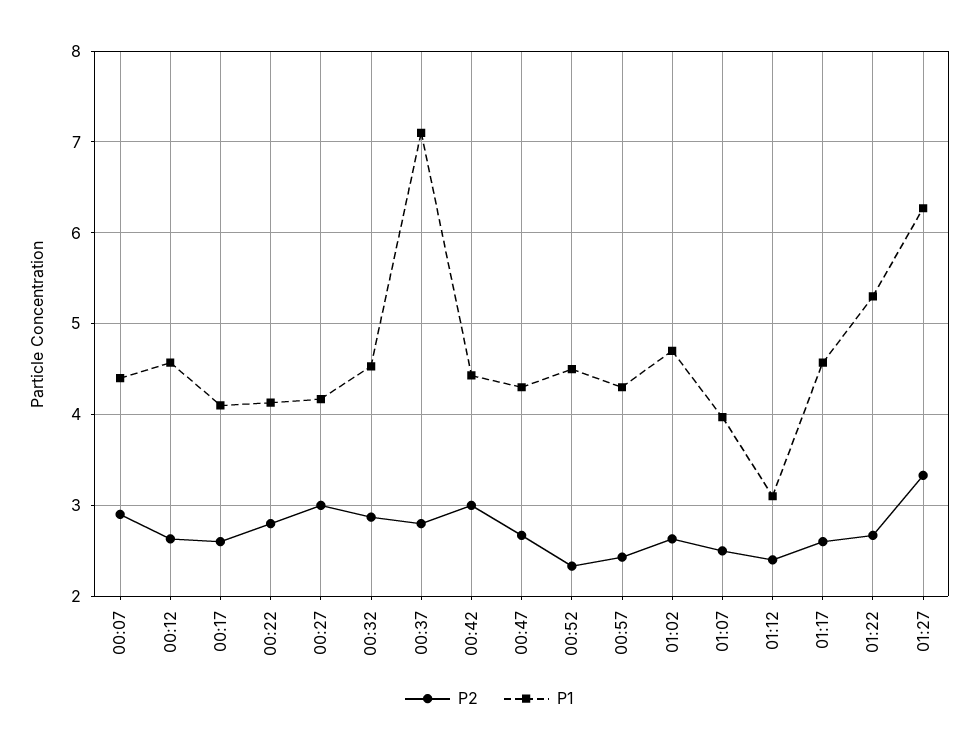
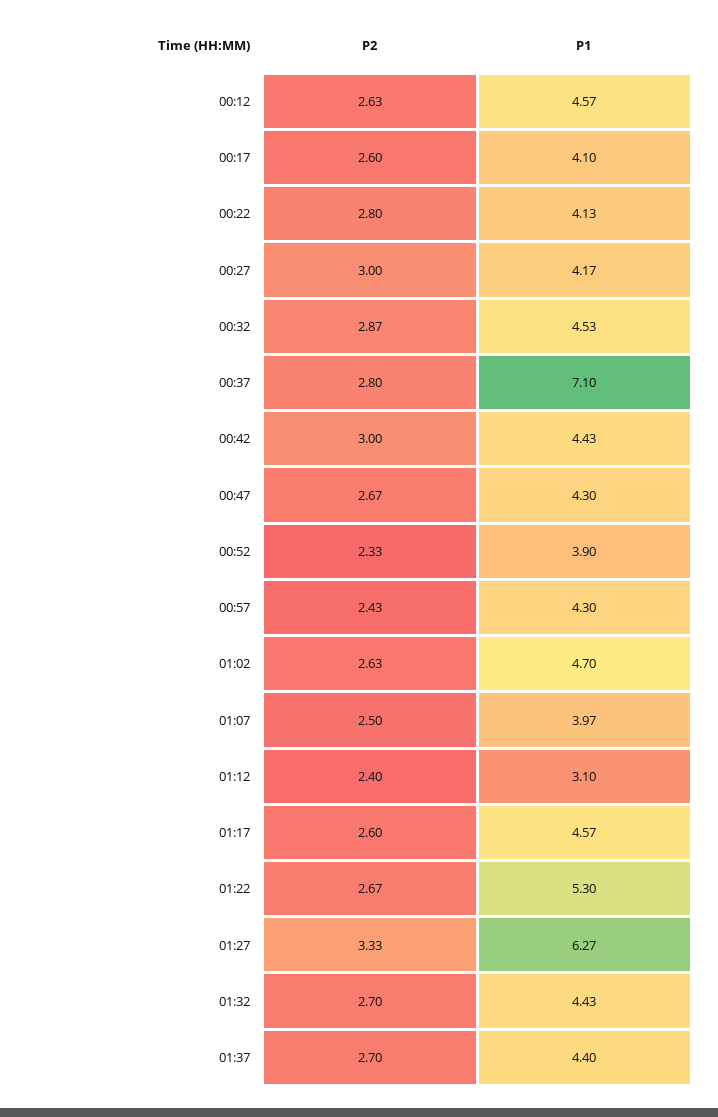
P2, 00:07: 2.9 -> none
P1, 00:07: 4.4 -> none
P1, 00:52: 4.5 -> 3.9
P2, 01:32: none -> 2.7
P1, 01:32: none -> 4.43
P2, 01:37: none -> 2.7
P1, 01:37: none -> 4.4

